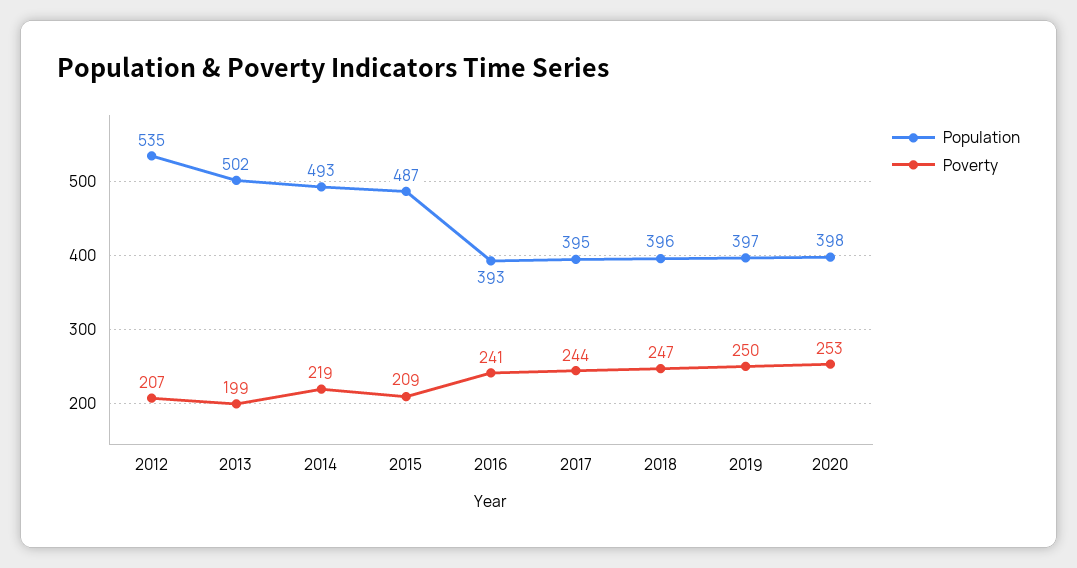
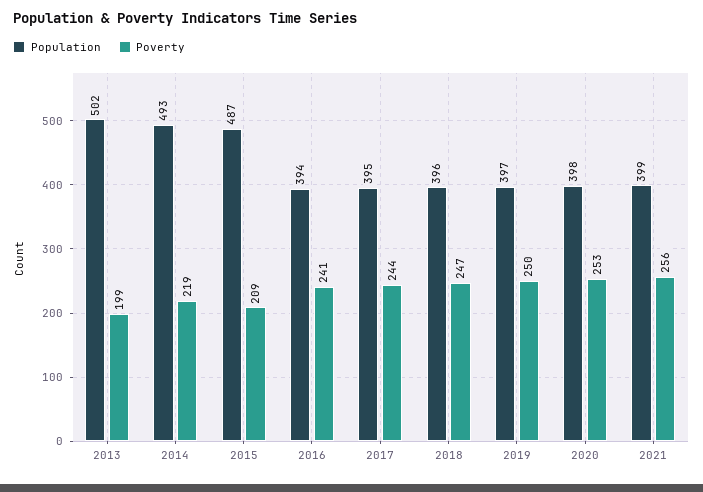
Population, 2012: 535 -> none
Poverty, 2012: 207 -> none
Population, 2016: 393 -> 394
Population, 2021: none -> 399
Poverty, 2021: none -> 256

